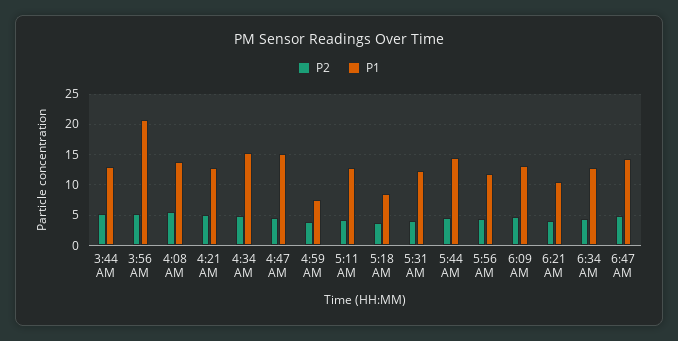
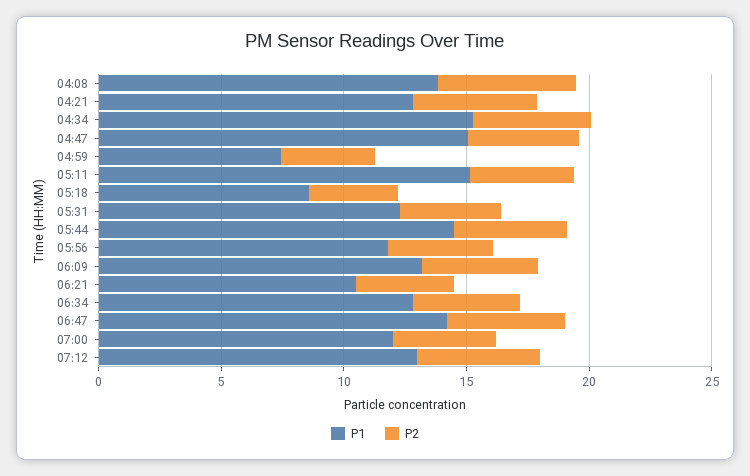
P2, 3:44 AM: 5 -> none
P1, 3:44 AM: 13 -> none
P2, 3:56 AM: 5 -> none
P1, 3:56 AM: 21 -> none
P1, 5:11 AM: 13 -> 15
P1, 07:00: none -> 12
P2, 07:00: none -> 4
P1, 07:12: none -> 13
P2, 07:12: none -> 5

